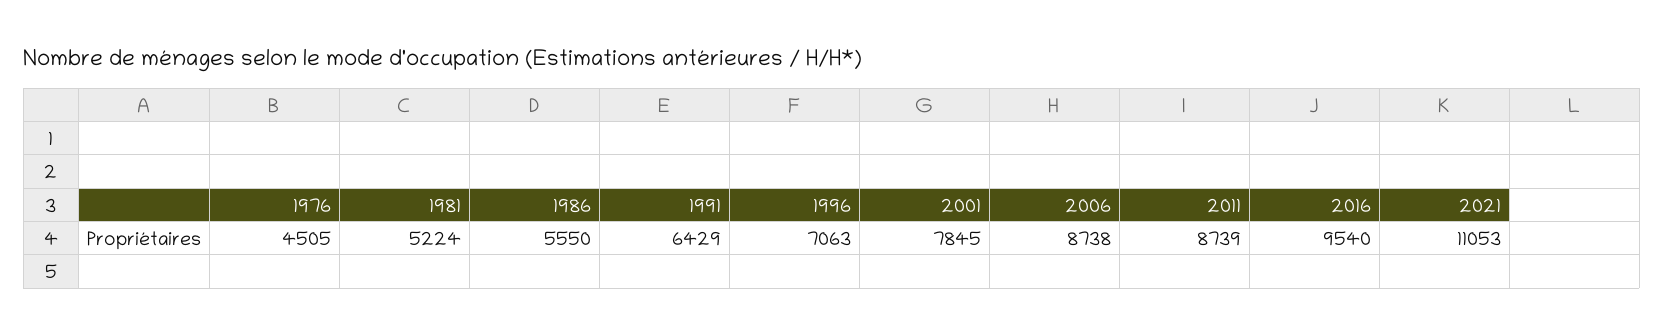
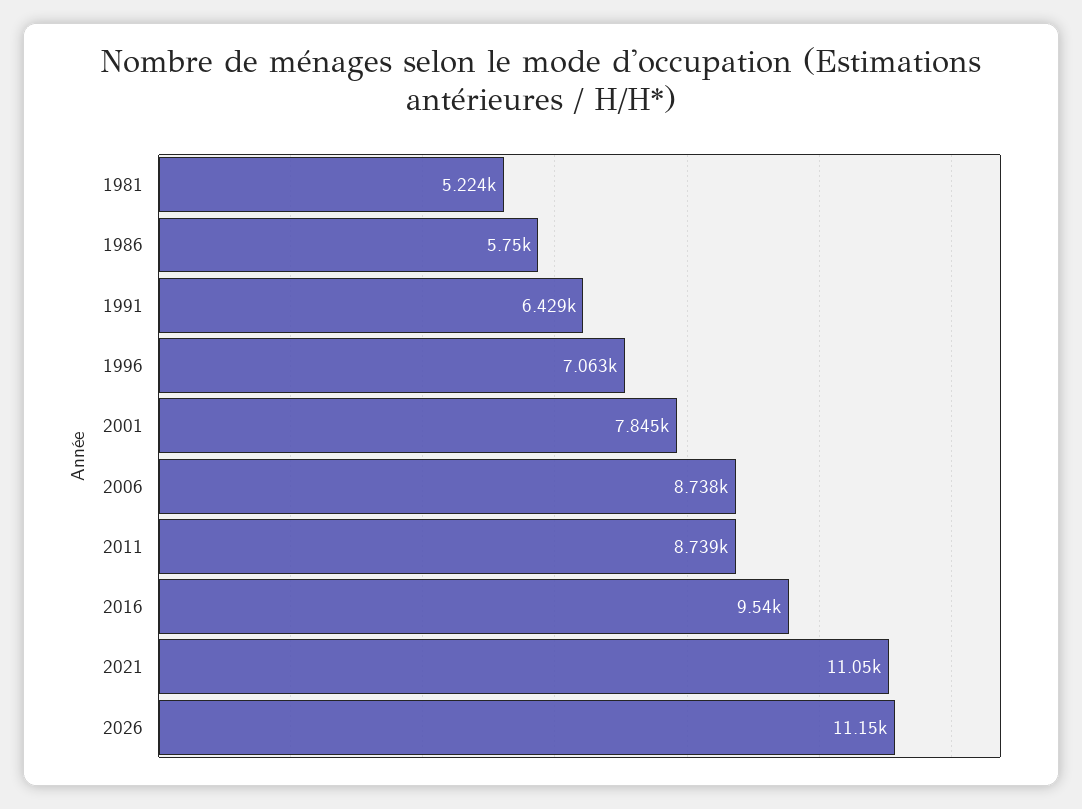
1976: 4505 -> none
1986: 5550 -> 5750
2026: none -> 11150

